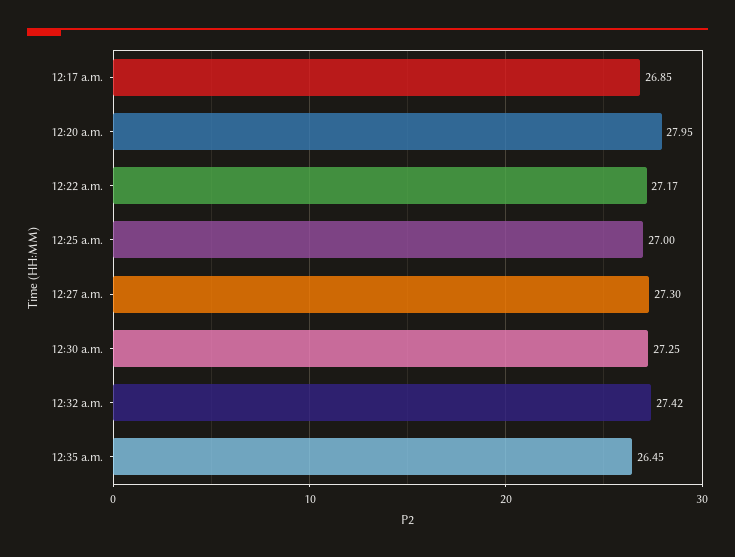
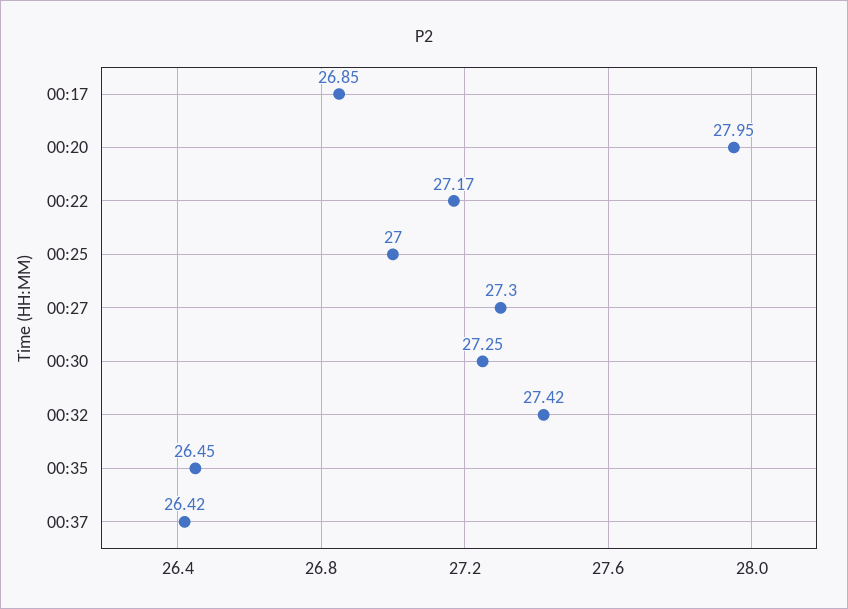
00:37: none -> 26.42

